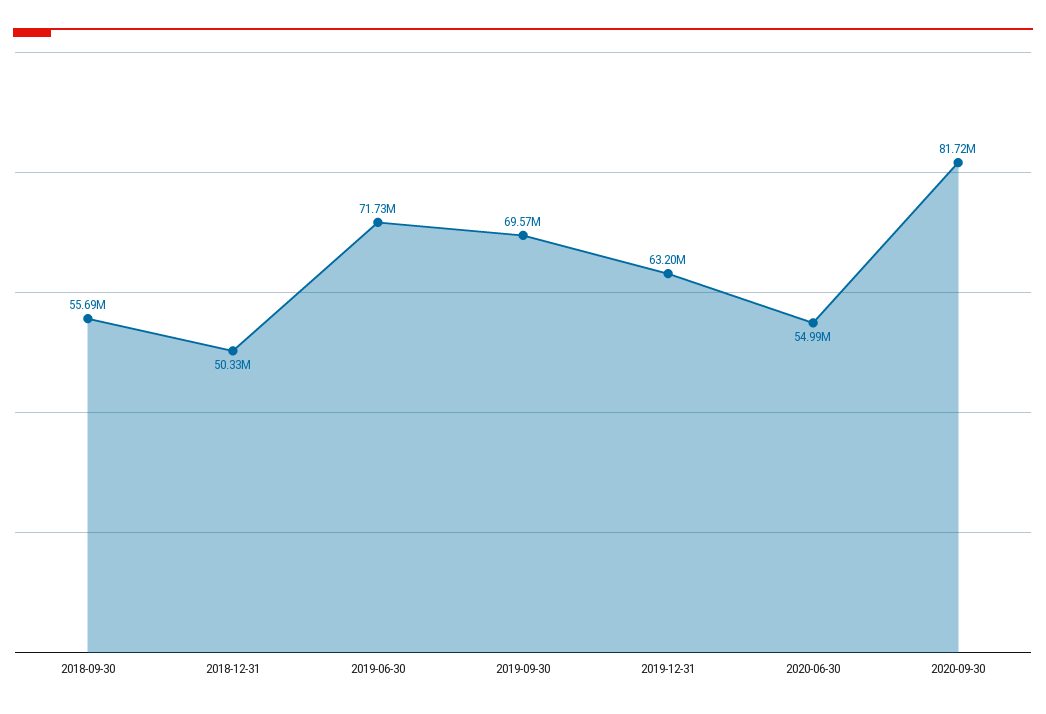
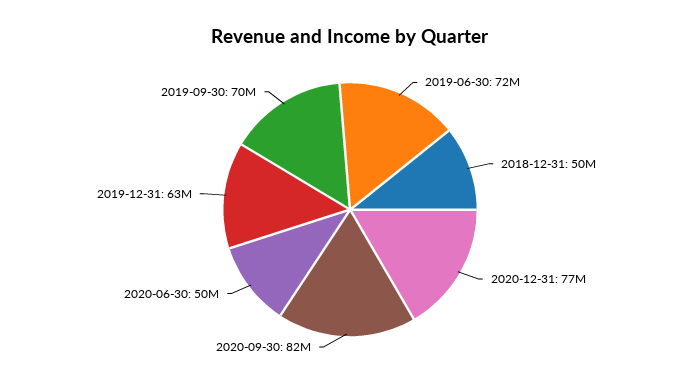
2018-09-30: 55690000 -> none
2020-06-30: 54990000 -> 50000000
2020-12-31: none -> 77000000

